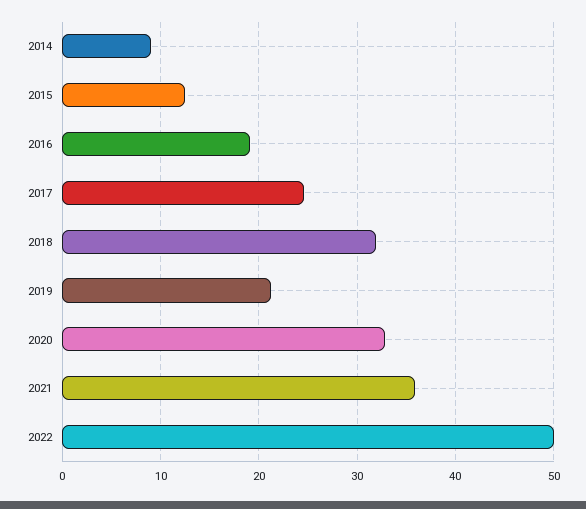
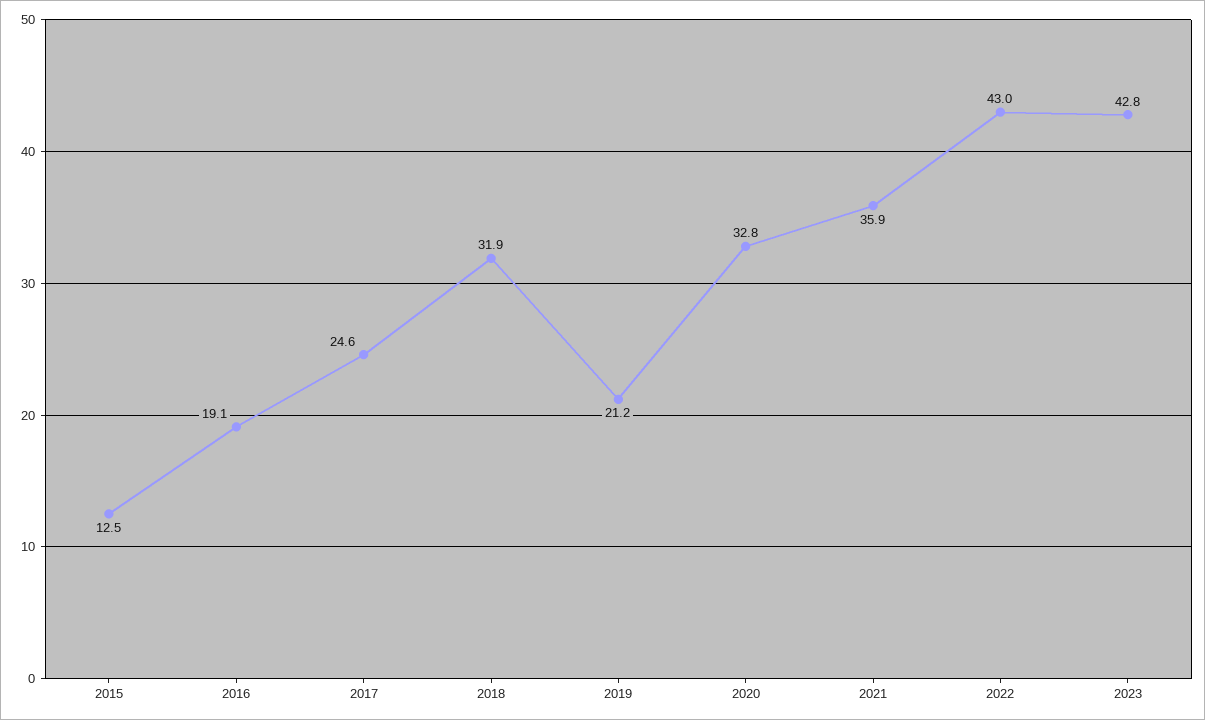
2014: 9 -> none
2022: 50 -> 43
2023: none -> 42.8

